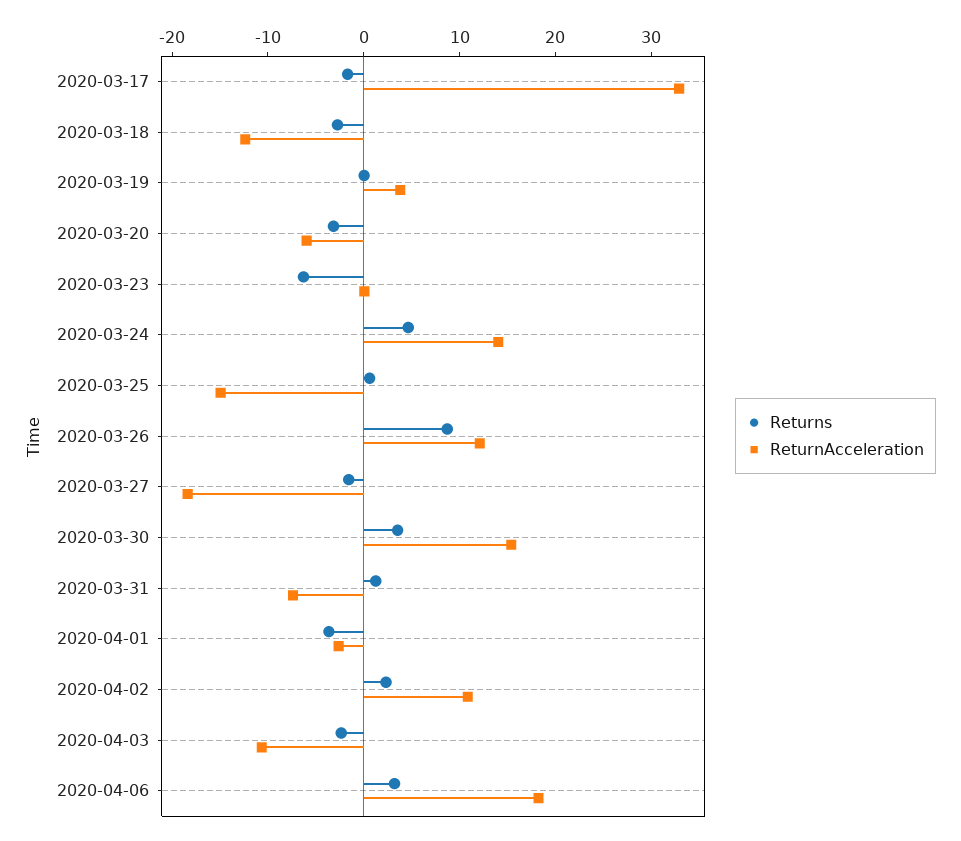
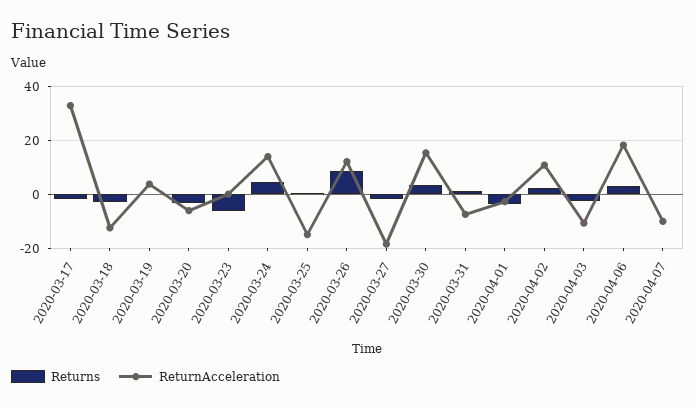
Returns, 2020-04-07: none -> 0
ReturnAcceleration, 2020-04-07: none -> -10

